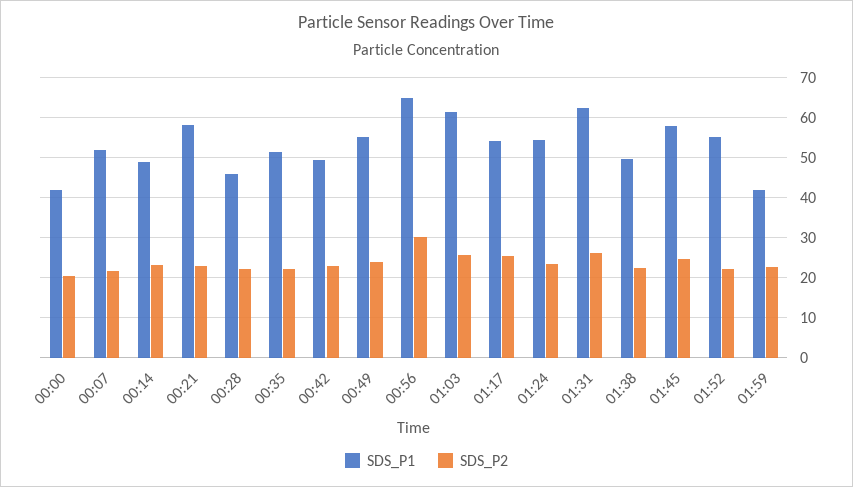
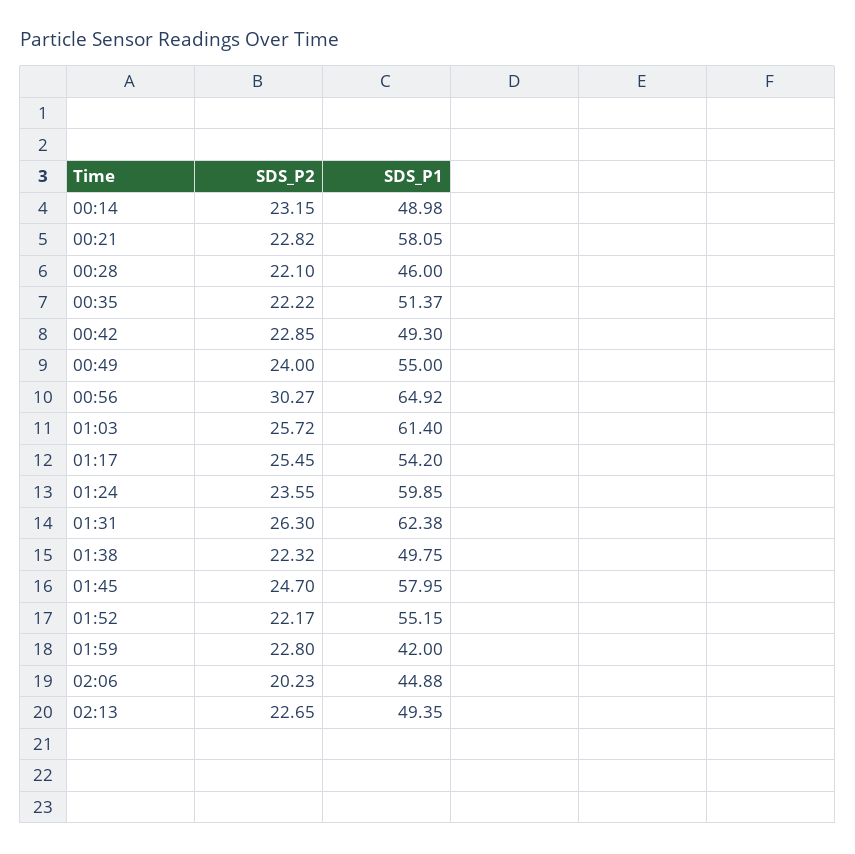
SDS_P1, 00:00: 42 -> none
SDS_P2, 00:00: 20 -> none
SDS_P1, 00:07: 52 -> none
SDS_P2, 00:07: 22 -> none
SDS_P1, 01:24: 54 -> 59.85
SDS_P2, 02:06: none -> 20.23
SDS_P1, 02:06: none -> 44.88
SDS_P2, 02:13: none -> 22.65
SDS_P1, 02:13: none -> 49.35

